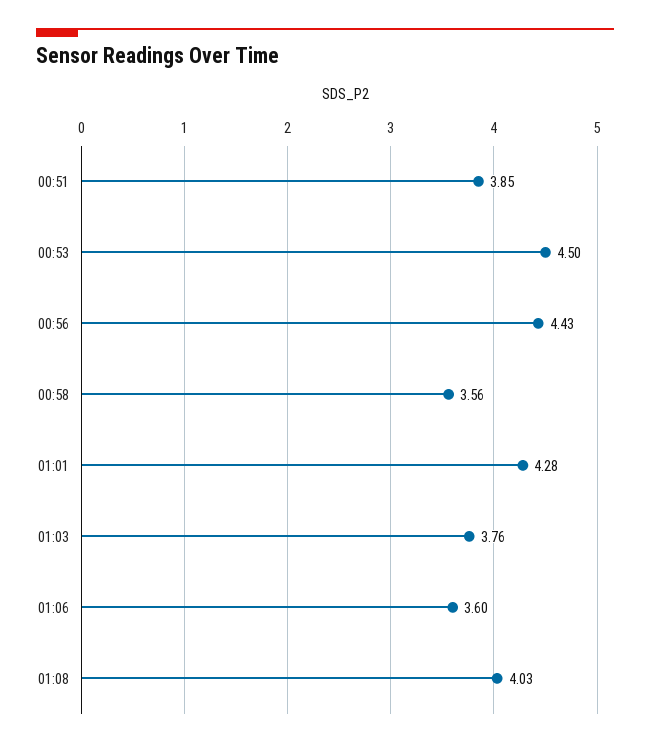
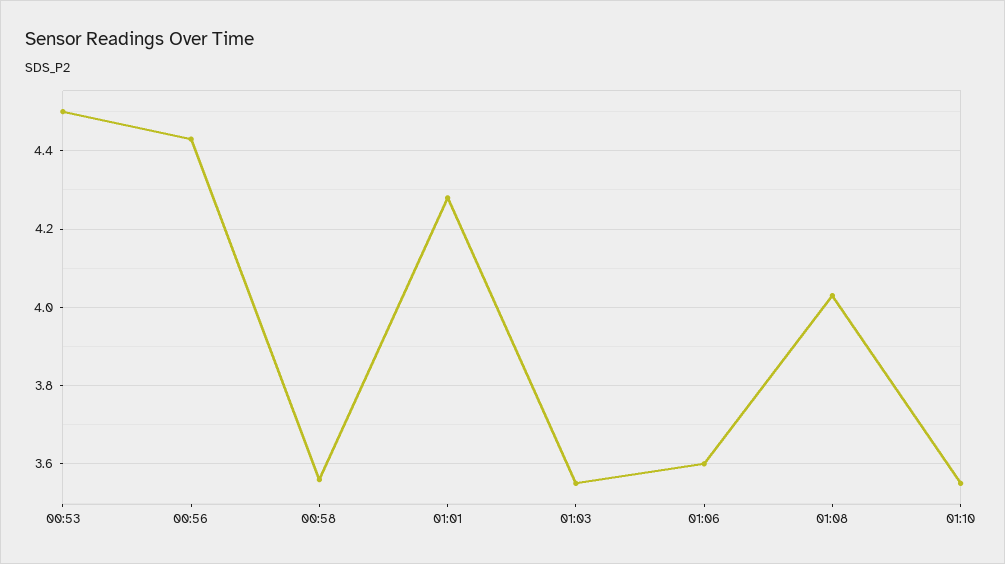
00:51: 3.85 -> none
01:03: 3.76 -> 3.55
01:10: none -> 3.55

